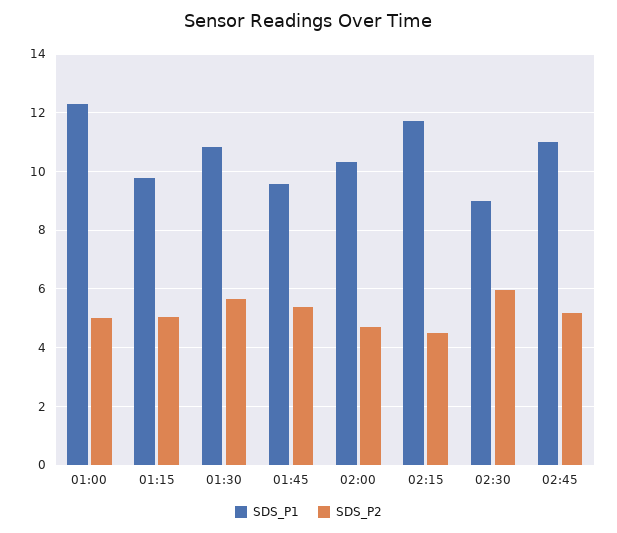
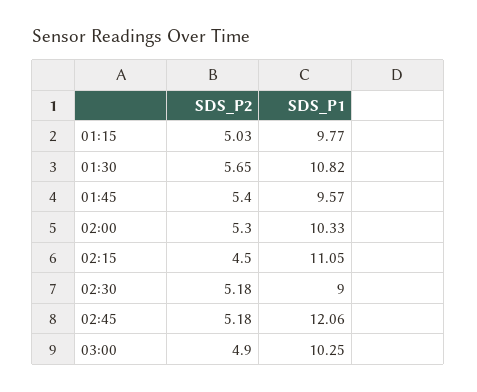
SDS_P1, 01:00: 12.25 -> none
SDS_P2, 01:00: 5 -> none
SDS_P2, 02:00: 4.75 -> 5.3
SDS_P1, 02:15: 11.75 -> 11.05
SDS_P2, 02:30: 6 -> 5.18
SDS_P1, 02:45: 11 -> 12.06
SDS_P2, 03:00: none -> 4.9
SDS_P1, 03:00: none -> 10.25

